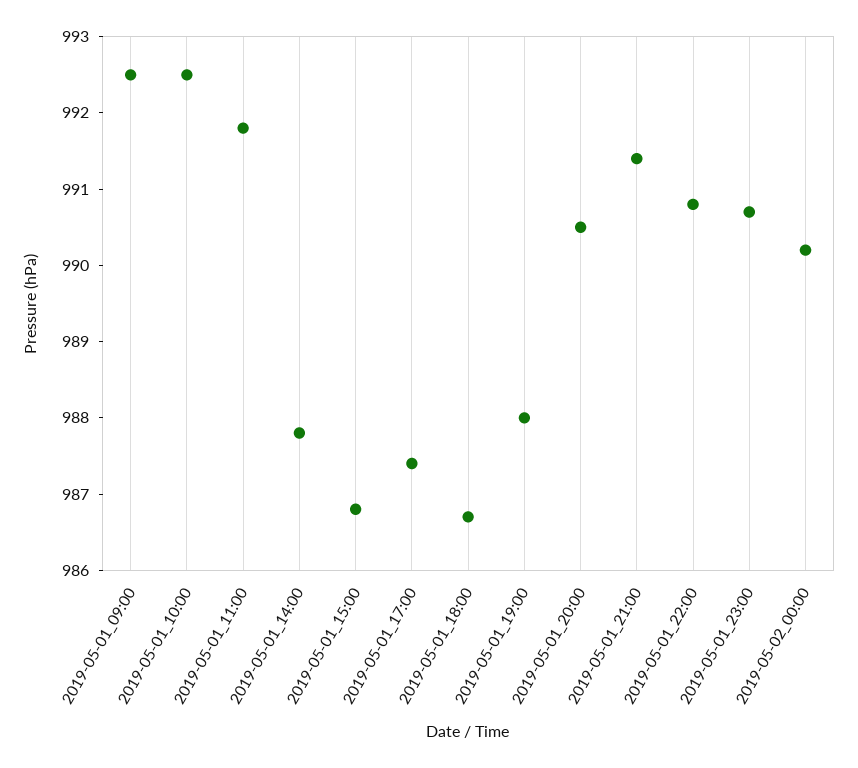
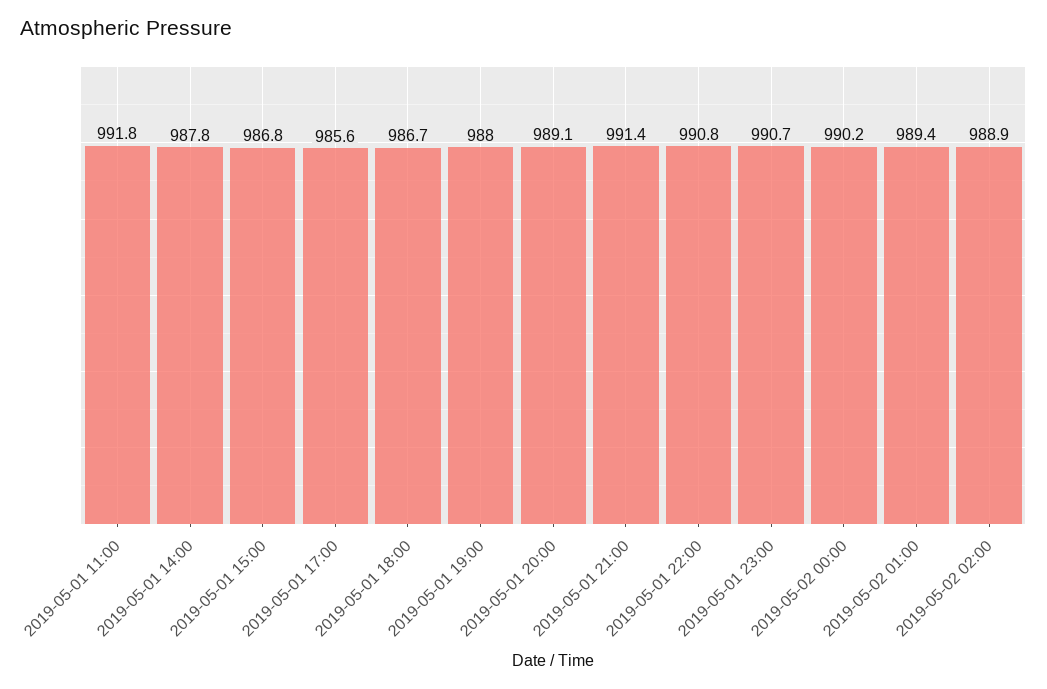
2019-05-01_09:00: 992.5 -> none
2019-05-01_10:00: 992.5 -> none
2019-05-01_17:00: 987.5 -> 985.6
2019-05-01_20:00: 990.5 -> 989.1
2019-05-02 01:00: none -> 989.4
2019-05-02 02:00: none -> 988.9

